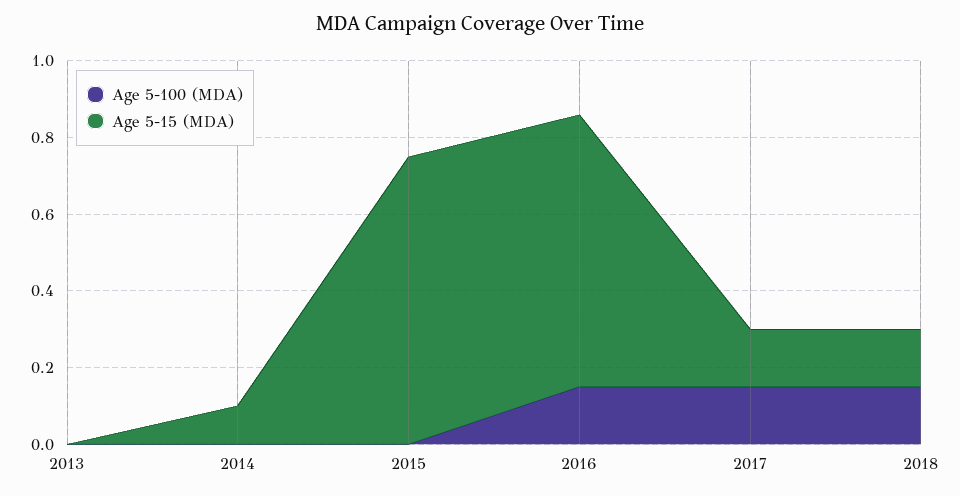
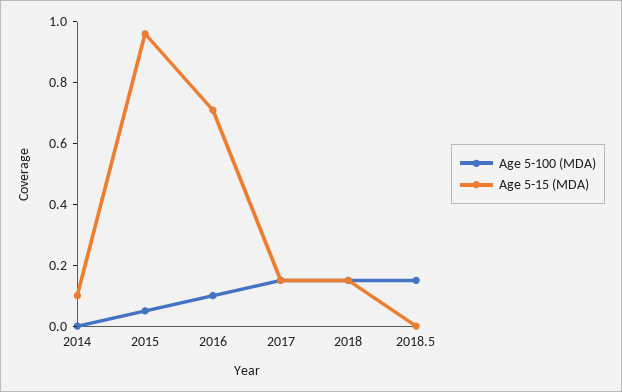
Age 5-100 (MDA), 2013: 0 -> none
Age 5-15 (MDA), 2013: 0 -> none
Age 5-100 (MDA), 2015: 0 -> 0.05
Age 5-15 (MDA), 2015: 0.75 -> 0.95
Age 5-100 (MDA), 2016: 0.15 -> 0.1
Age 5-100 (MDA), 2018.5: none -> 0.15
Age 5-15 (MDA), 2018.5: none -> 0

